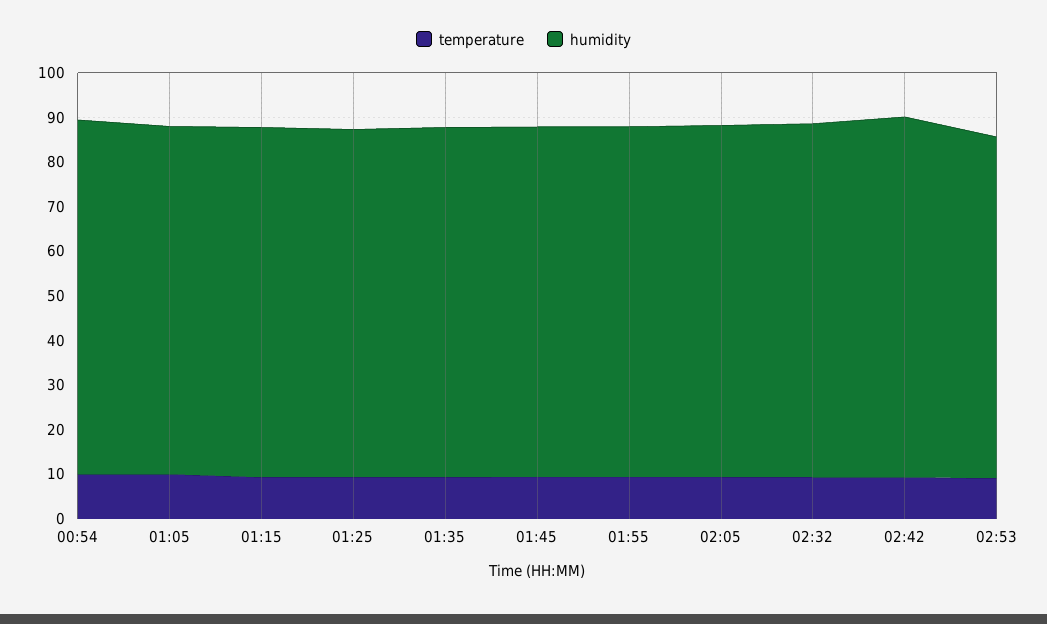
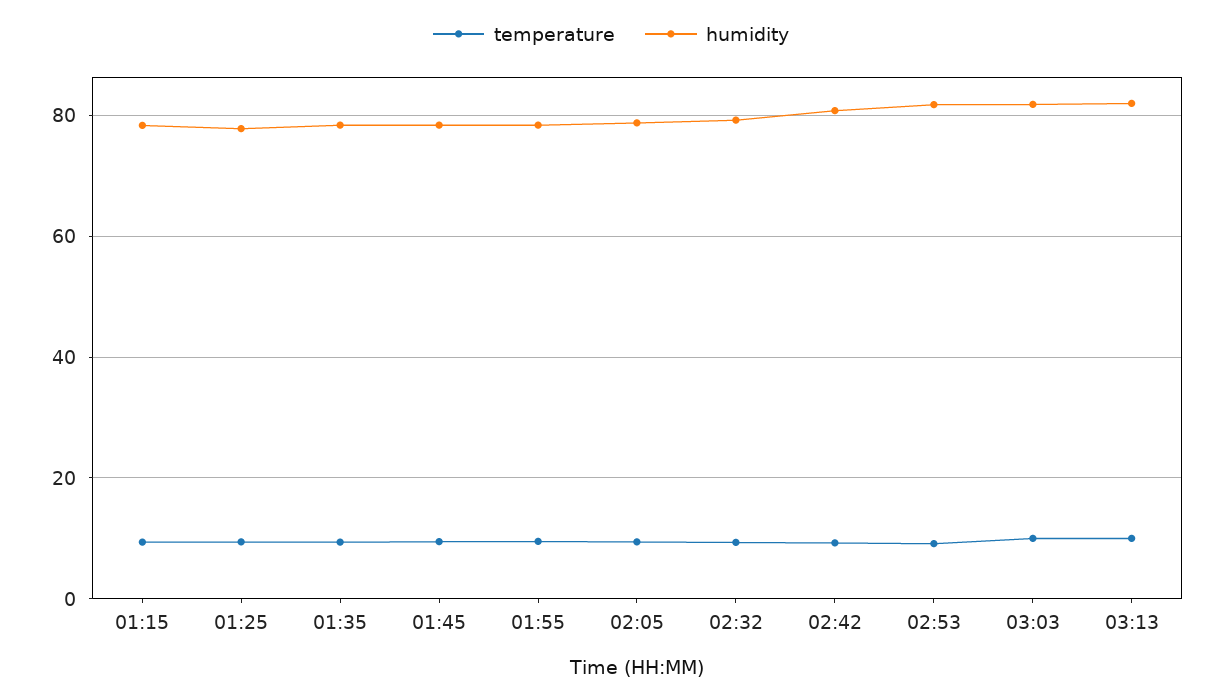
temperature, 00:54: 10 -> none
humidity, 00:54: 80 -> none
temperature, 01:05: 10 -> none
humidity, 01:05: 78 -> none
humidity, 02:53: 76 -> 82
temperature, 03:03: none -> 10
humidity, 03:03: none -> 82
temperature, 03:13: none -> 10
humidity, 03:13: none -> 82

